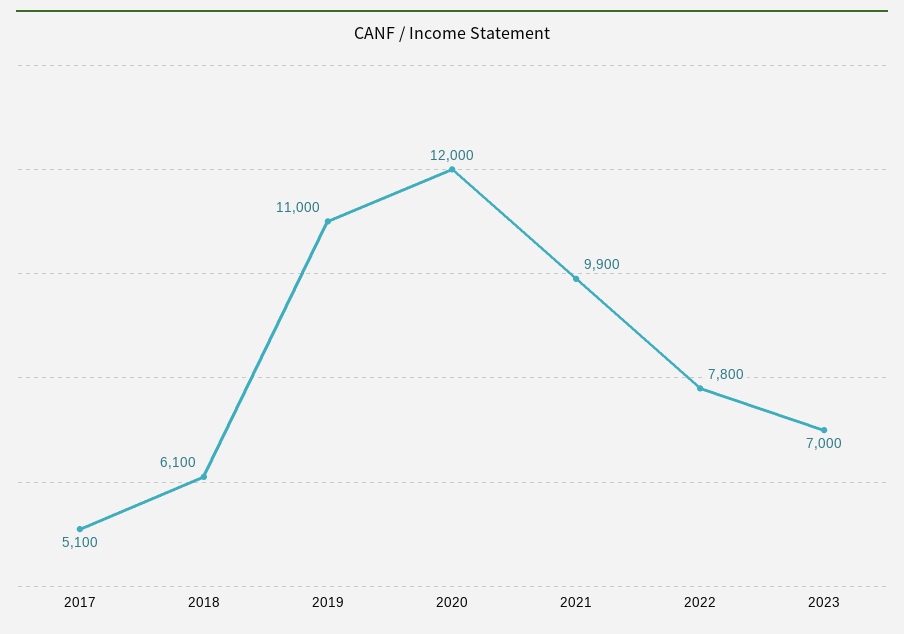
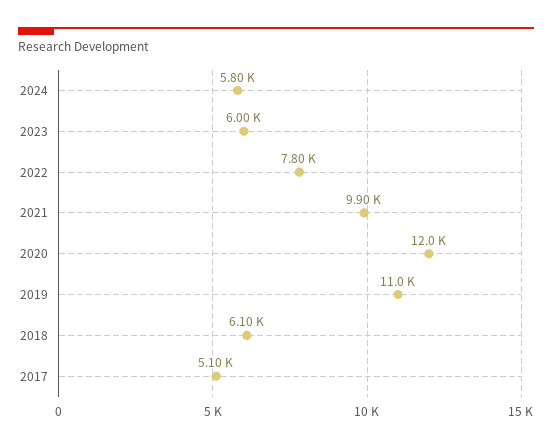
2023: 7000 -> 6000
2024: none -> 5800

